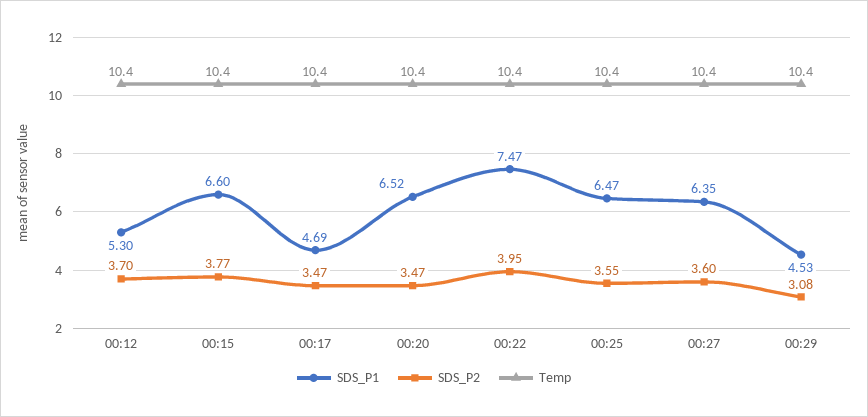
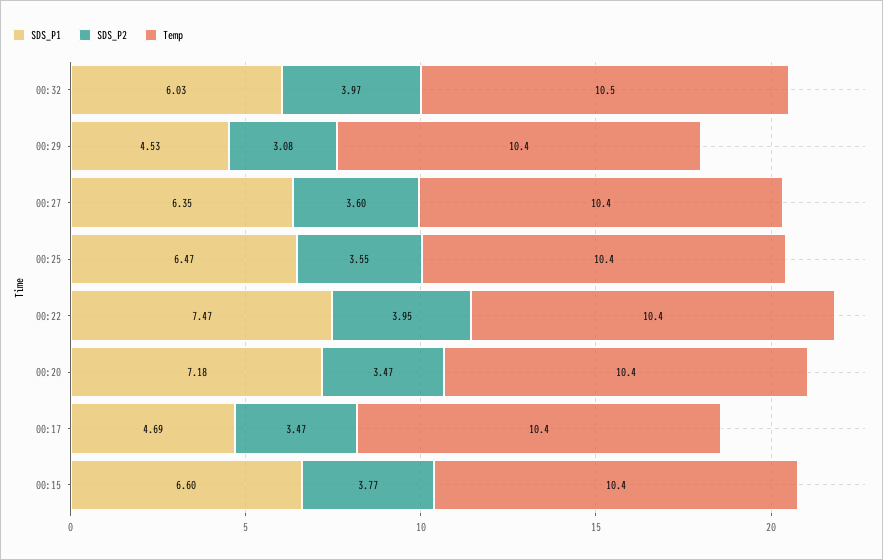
SDS_P1, 00:12: 5.3 -> none
SDS_P2, 00:12: 3.7 -> none
Temp, 00:12: 10.4 -> none
SDS_P1, 00:20: 6.52 -> 7.18
SDS_P1, 00:32: none -> 6.03
SDS_P2, 00:32: none -> 3.97
Temp, 00:32: none -> 10.5

